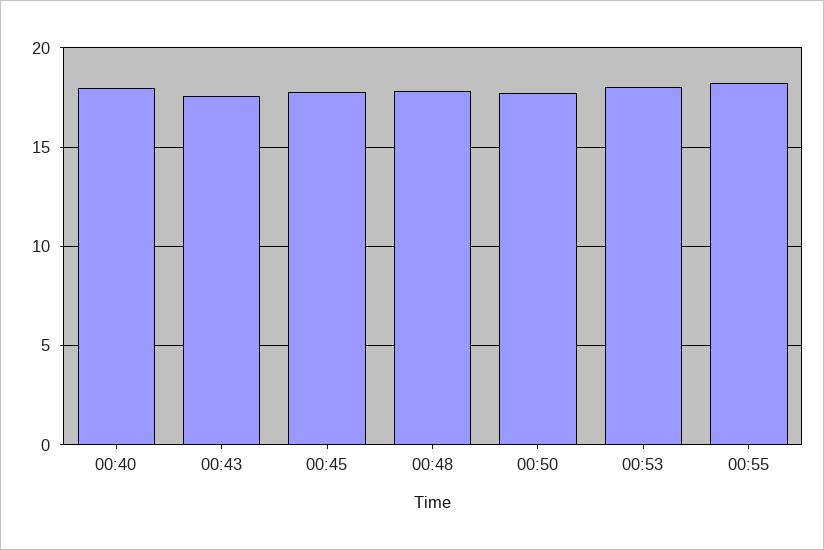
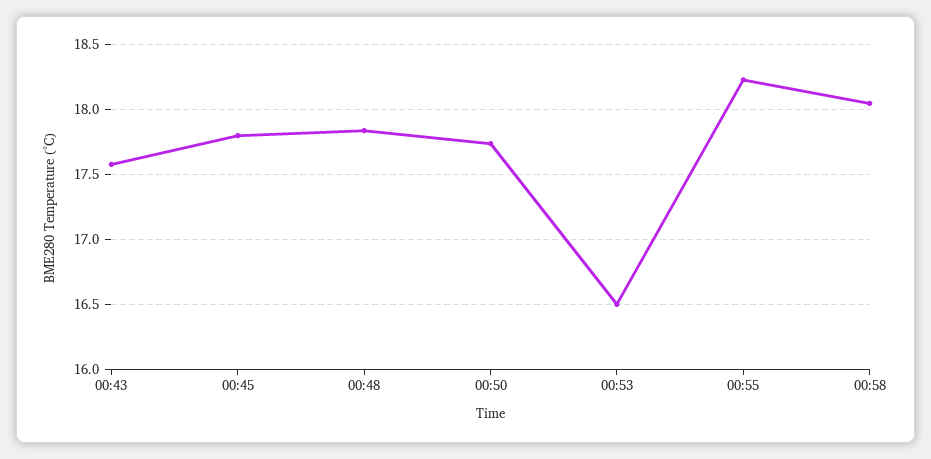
00:40: 18 -> none
00:53: 18 -> 16.5
00:58: none -> 18.05

